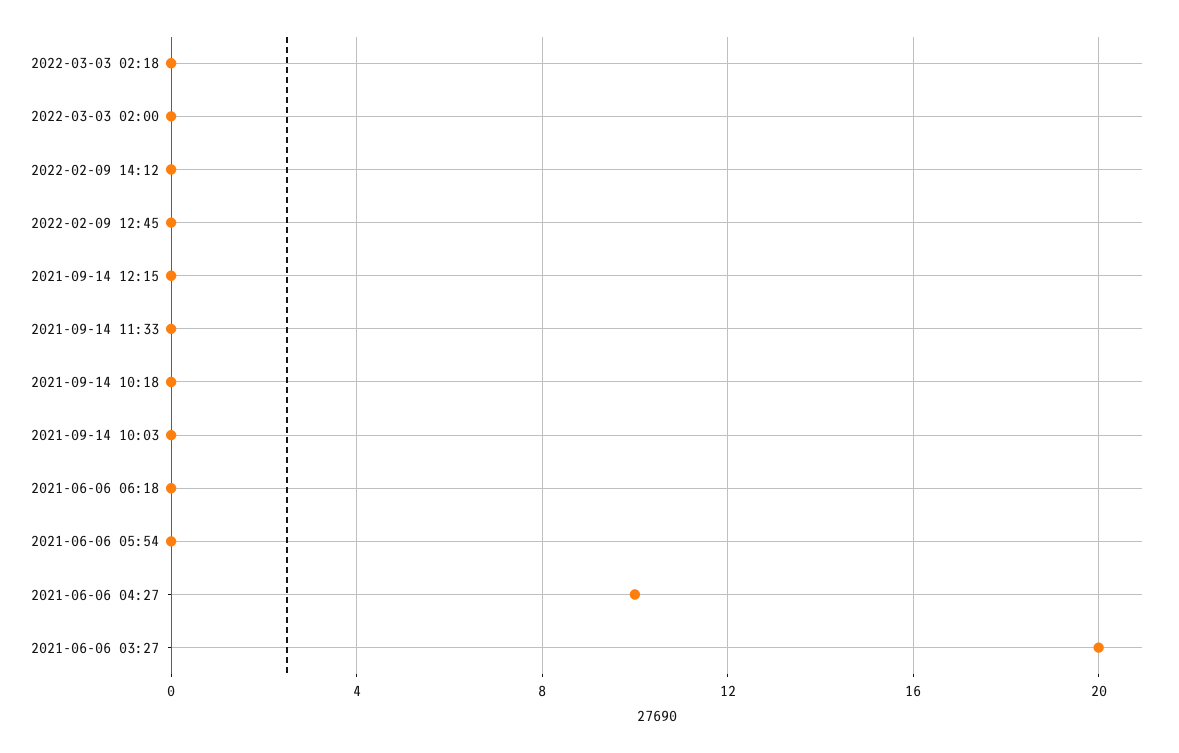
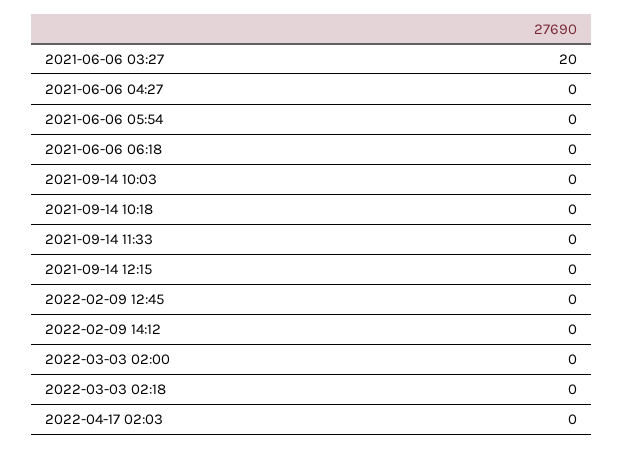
2021-06-06 04:27: 10 -> 0
2022-04-17 02:03: none -> 0

